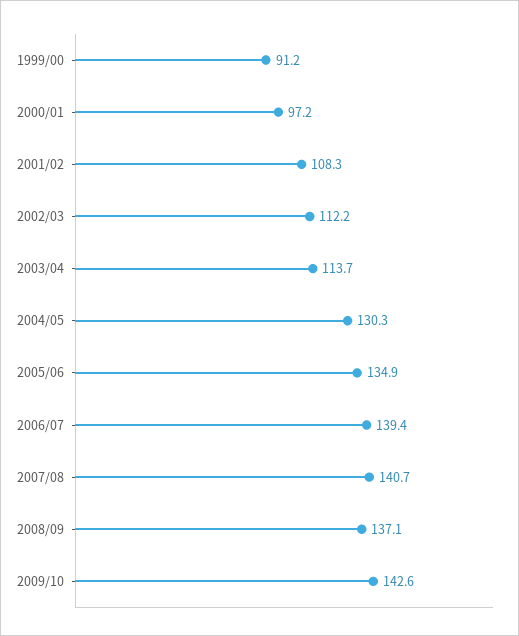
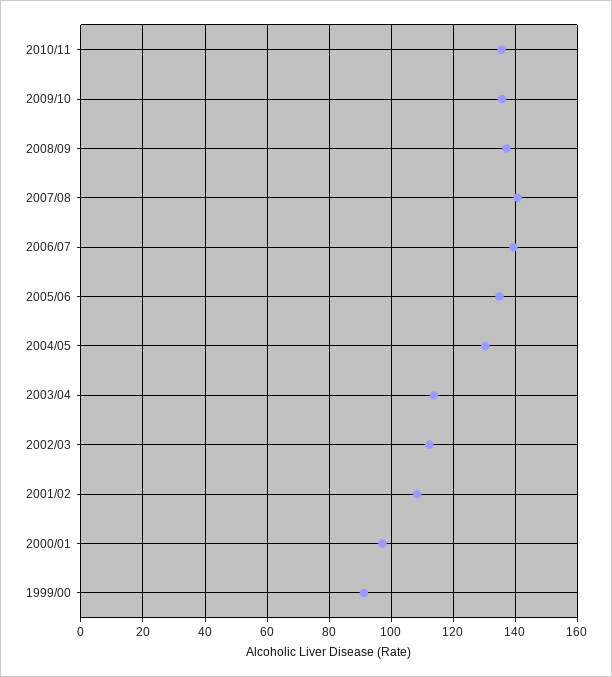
2009/10: 142.6 -> 136
2010/11: none -> 136

